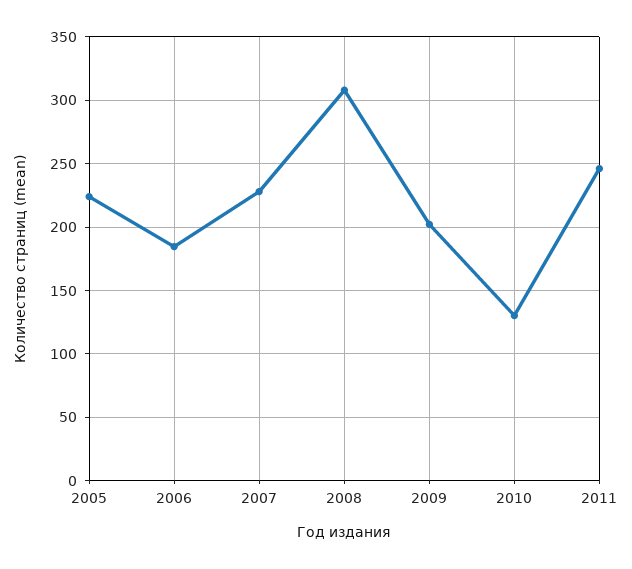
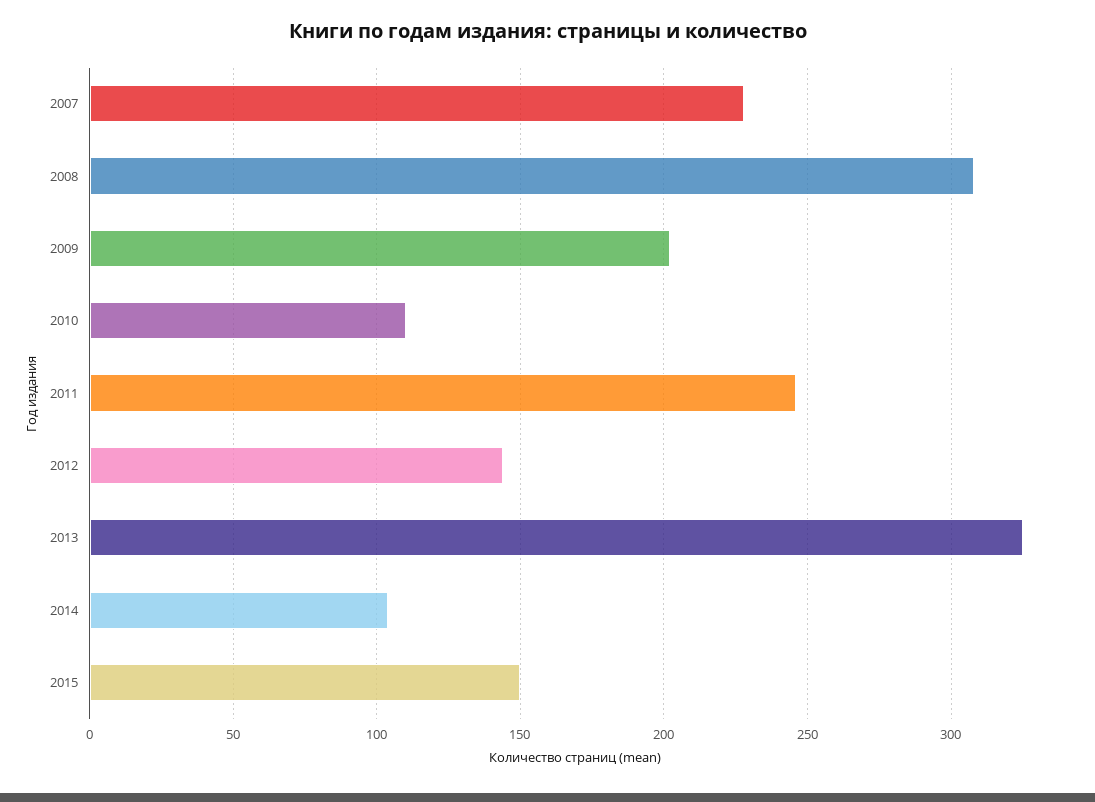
2005: 225 -> none
2006: 185 -> none
2010: 130 -> 110
2012: none -> 145
2013: none -> 325
2014: none -> 105
2015: none -> 150

